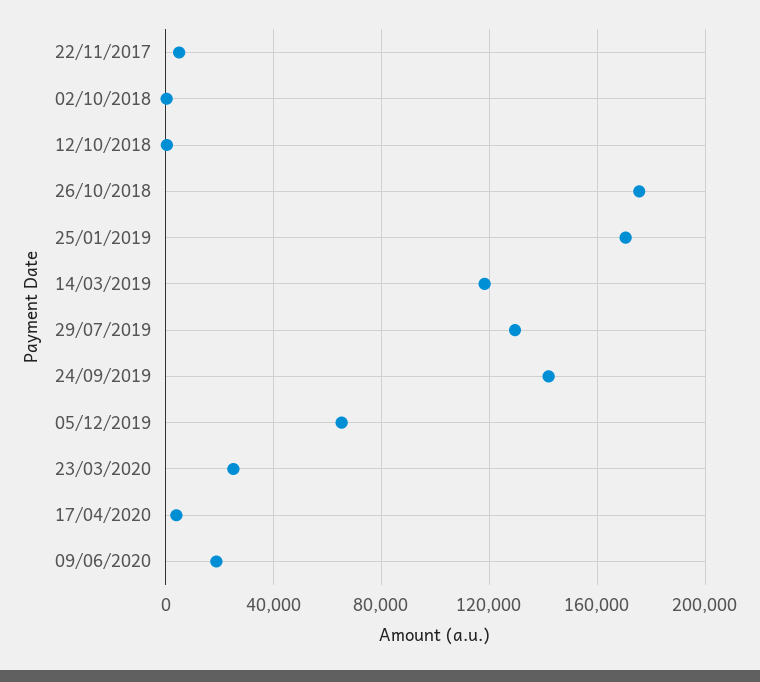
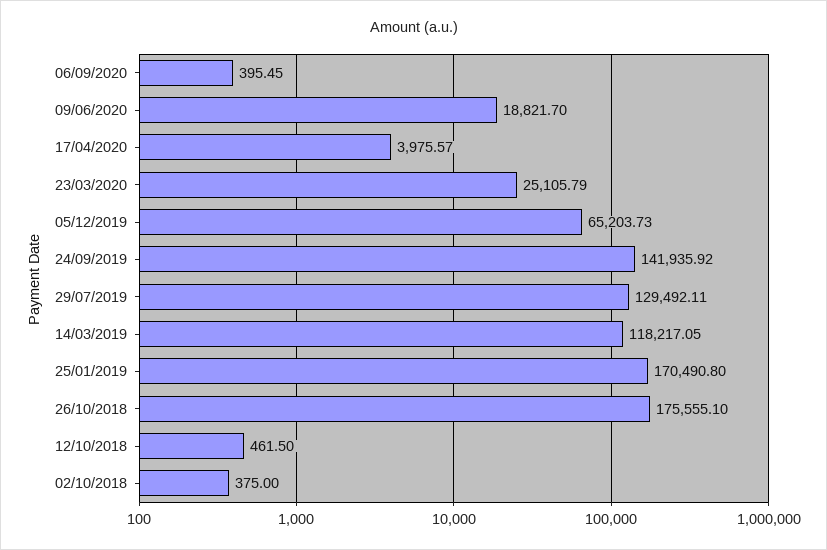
22/11/2017: 5000 -> none
06/09/2020: none -> 395.45

